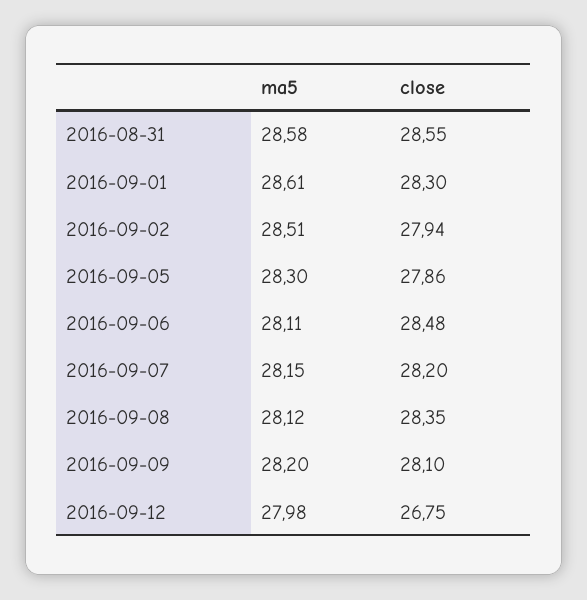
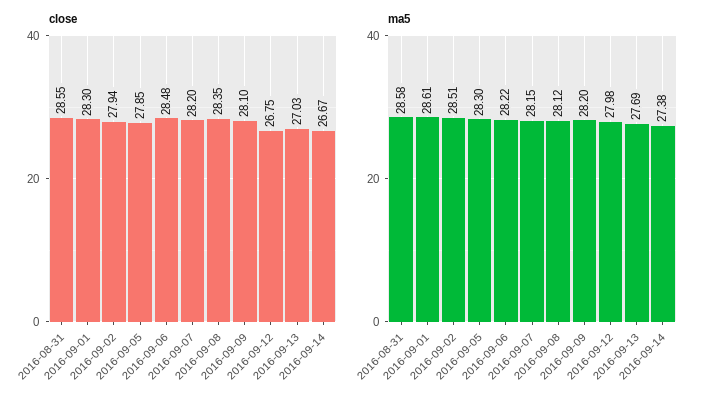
close, 2016-09-05: 27.86 -> 27.85
ma5, 2016-09-06: 28.11 -> 28.22
close, 2016-09-13: none -> 27.03
close, 2016-09-14: none -> 26.67
ma5, 2016-09-13: none -> 27.69
ma5, 2016-09-14: none -> 27.38

